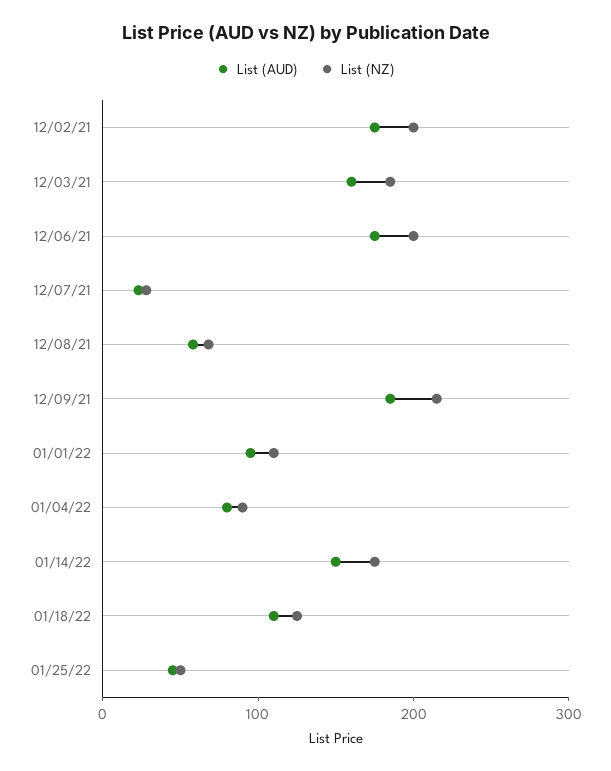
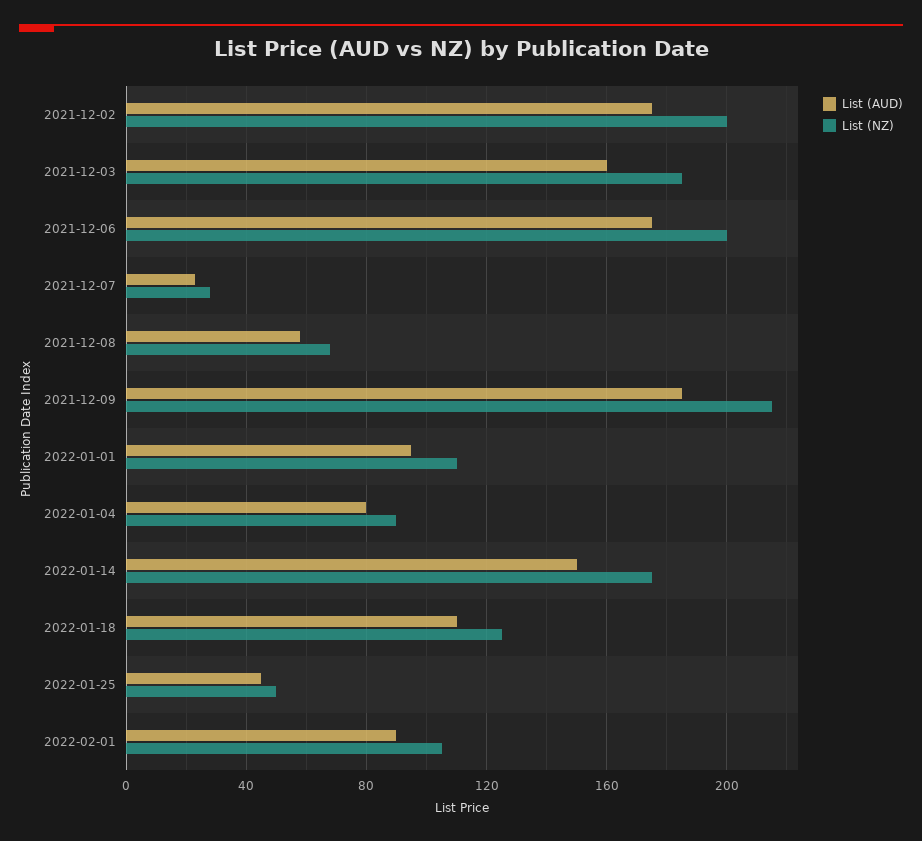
List (AUD), 2022-02-01: none -> 90
List (NZ), 2022-02-01: none -> 105

